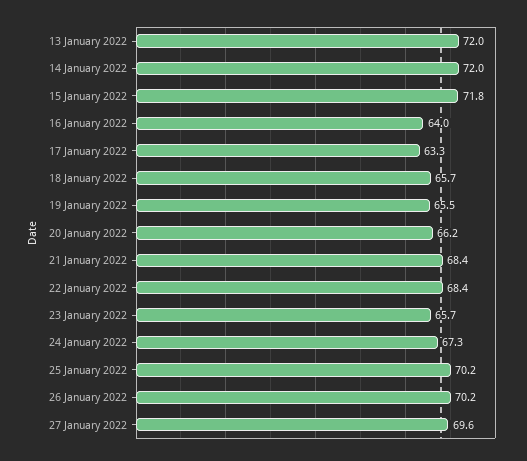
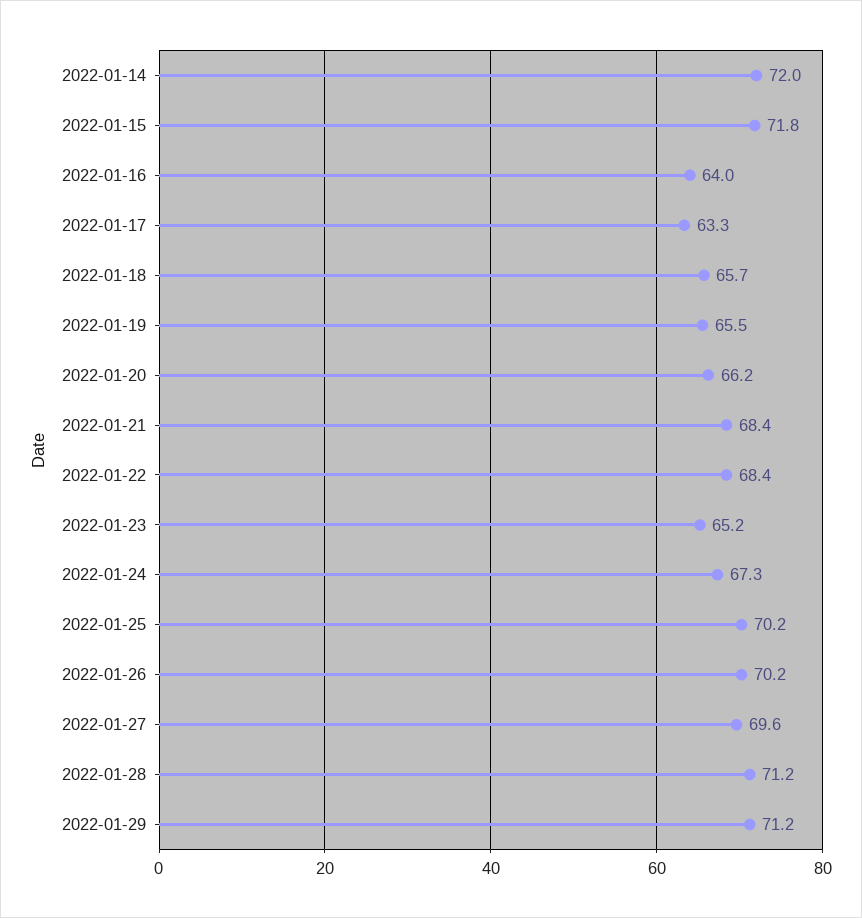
13 January 2022: 72 -> none
23 January 2022: 65.7 -> 65.2
2022-01-28: none -> 71.2
2022-01-29: none -> 71.2

